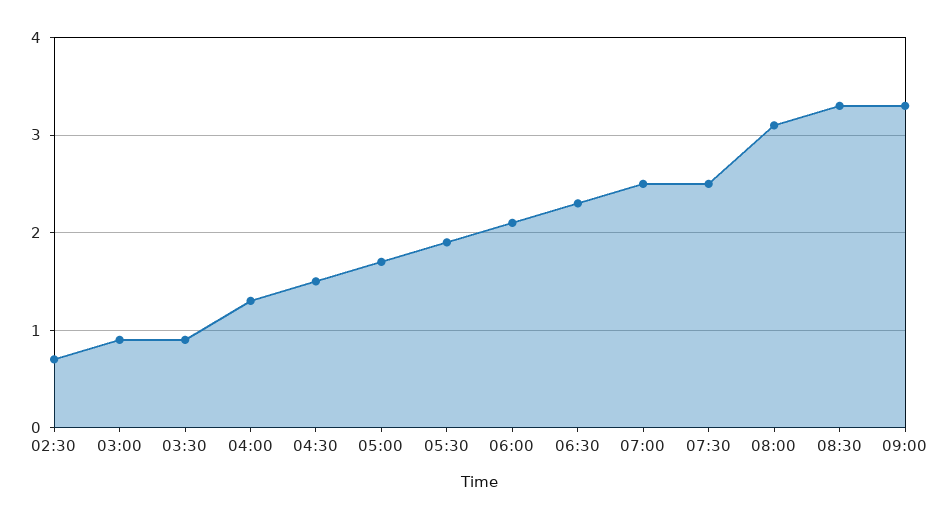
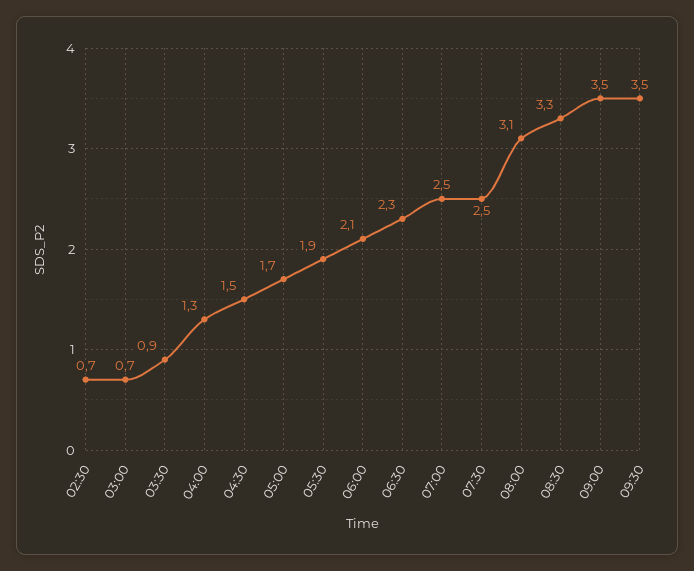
03:00: 0.9 -> 0.7
09:00: 3.3 -> 3.5
09:30: none -> 3.5

